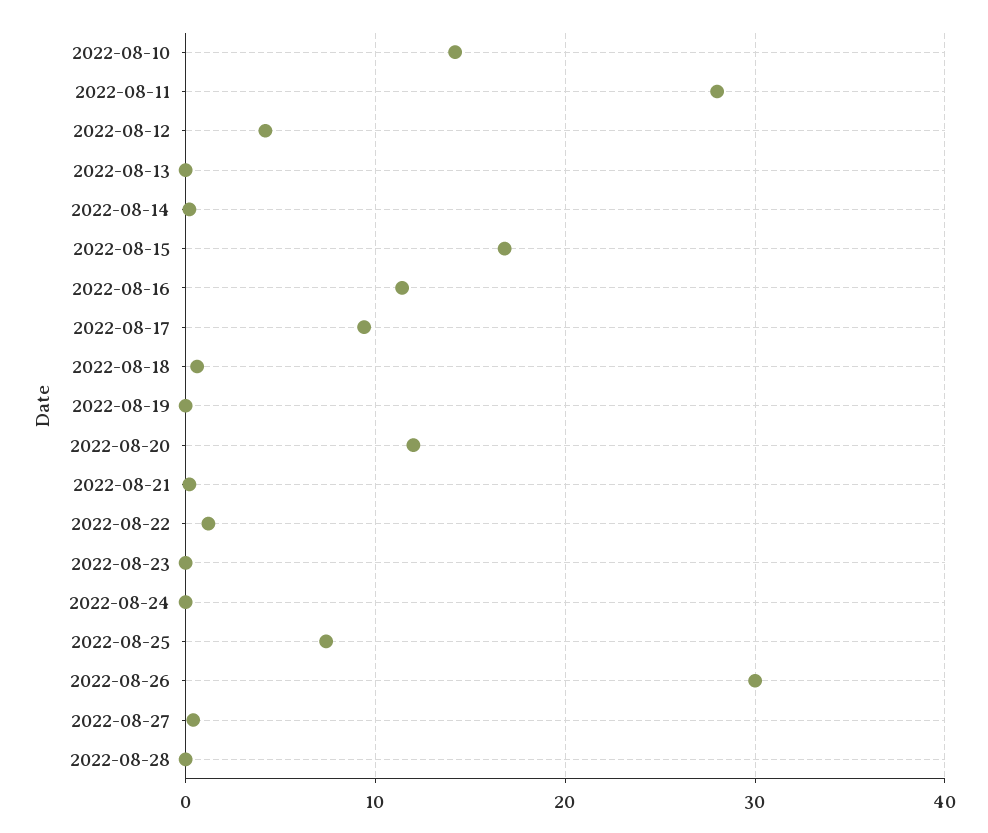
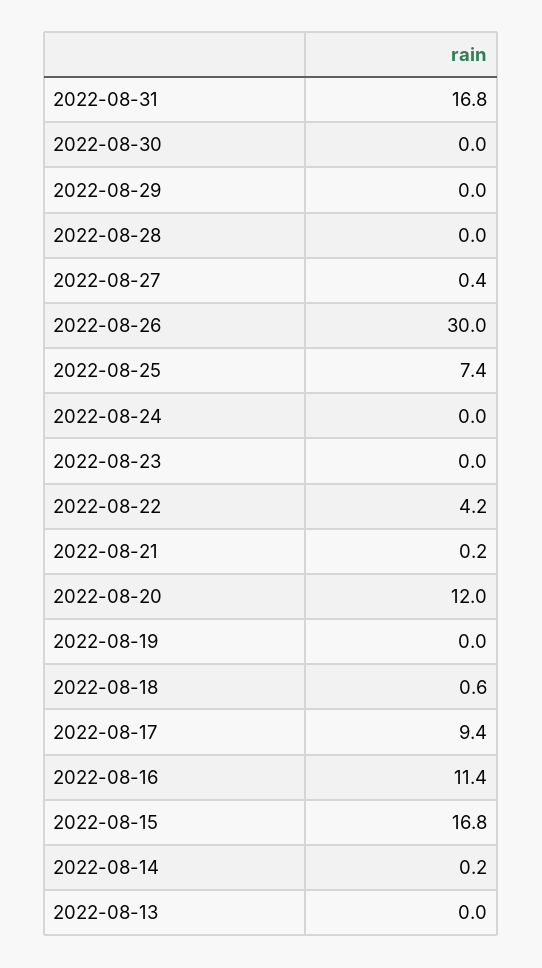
2022-08-10: 14 -> none
2022-08-11: 28 -> none
2022-08-12: 4 -> none
2022-08-22: 1 -> 4.2
2022-08-31: none -> 16.8
2022-08-30: none -> 0
2022-08-29: none -> 0

